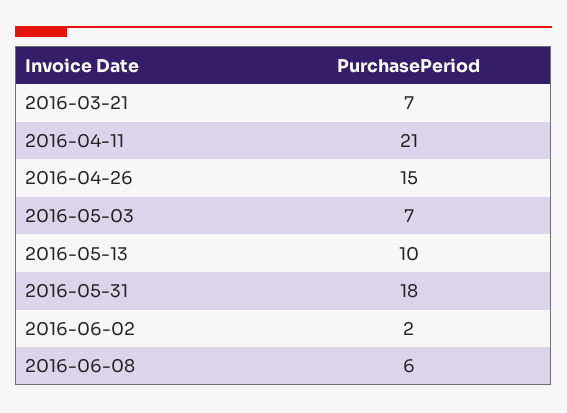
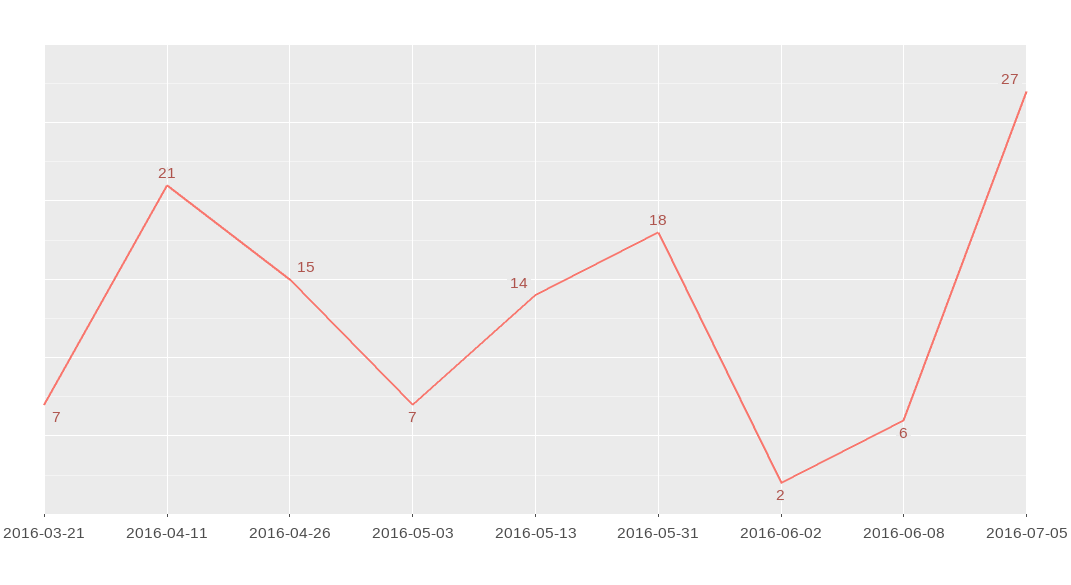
2016-05-13: 10 -> 14
2016-07-05: none -> 27

